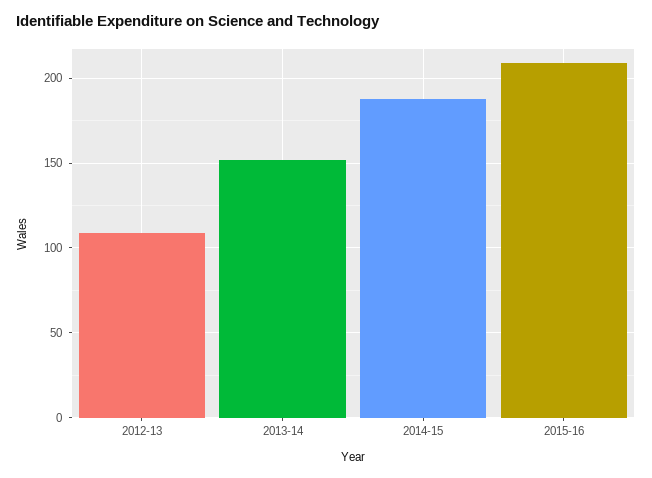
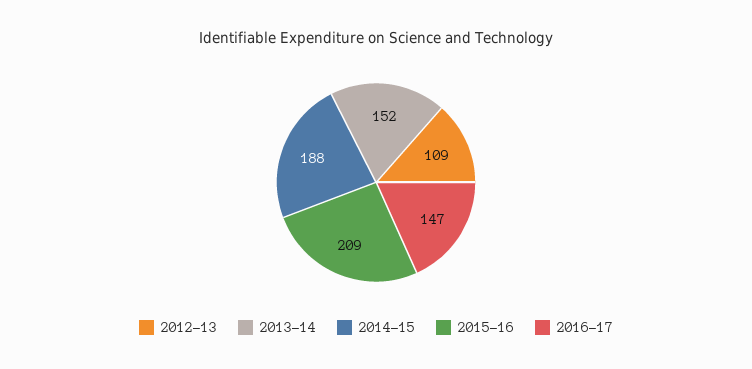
2016-17: none -> 147

